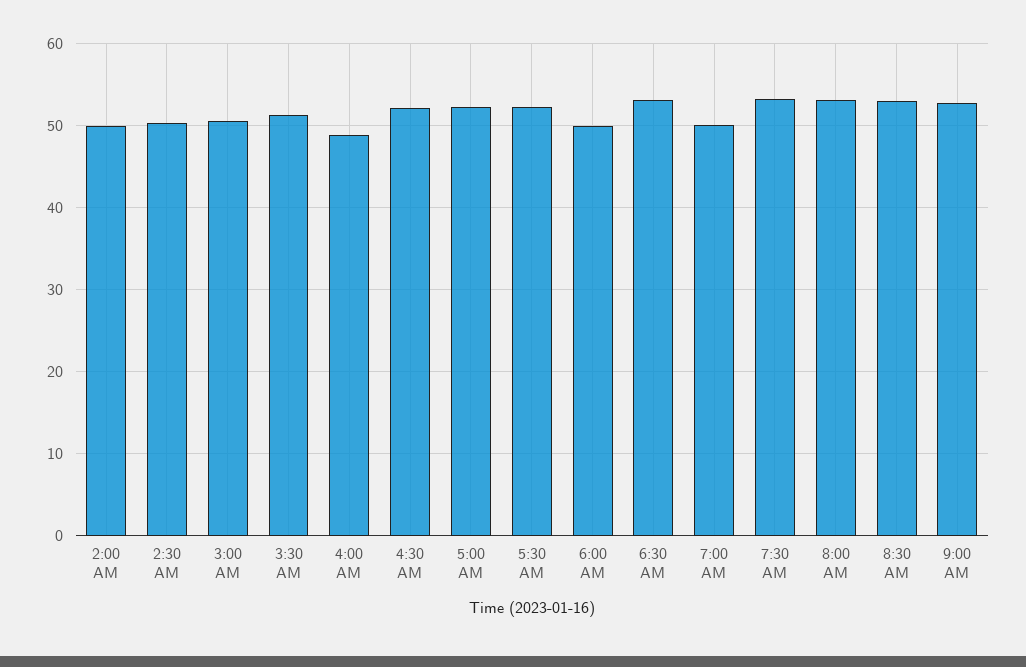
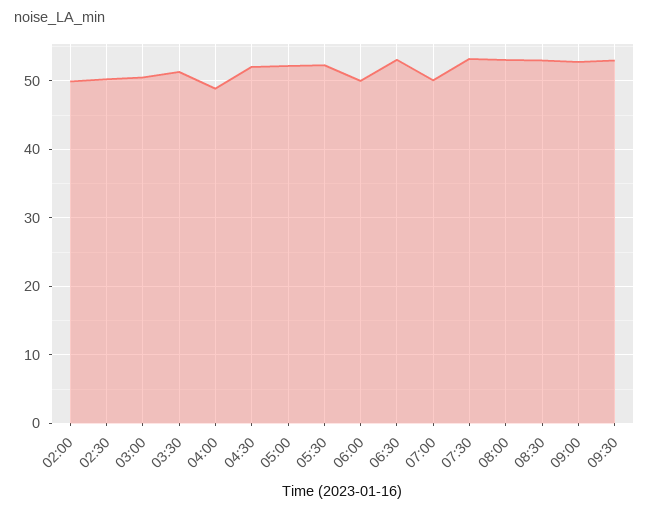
09:30: none -> 53

